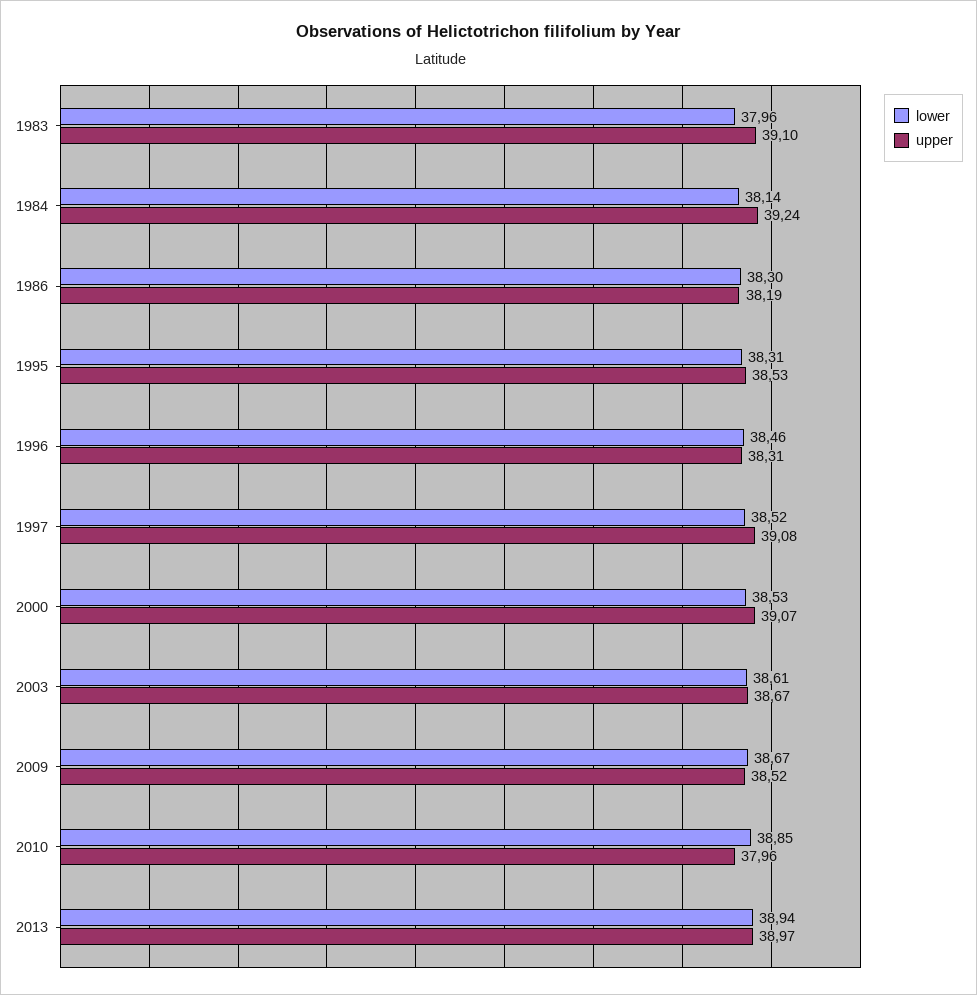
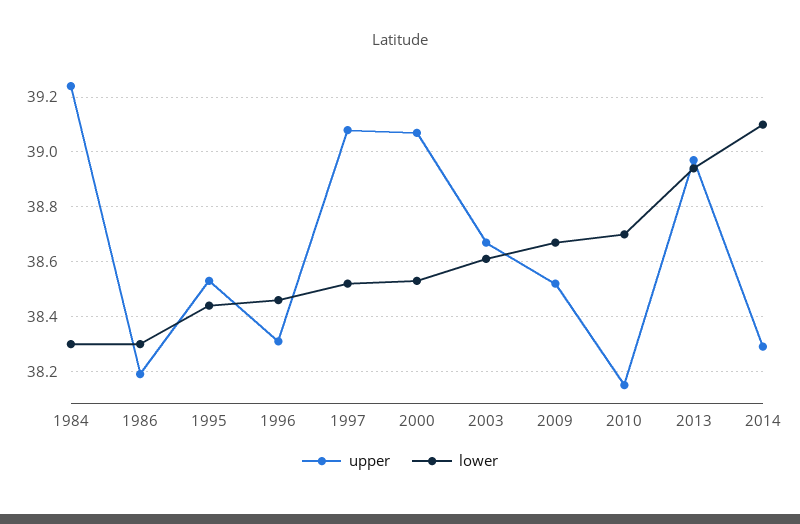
lower, 1983: 37.96 -> none
upper, 1983: 39.1 -> none
lower, 1984: 38.14 -> 38.3
lower, 1995: 38.31 -> 38.45
lower, 2010: 38.85 -> 38.7
upper, 2010: 37.96 -> 38.15
upper, 2014: none -> 38.3
lower, 2014: none -> 39.1

